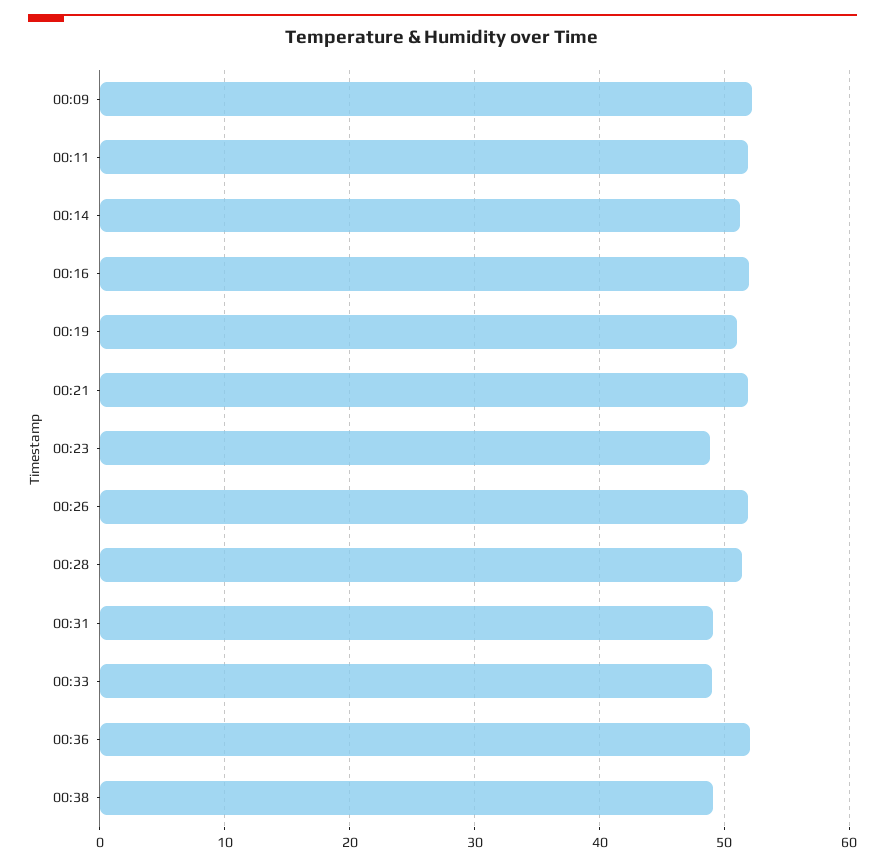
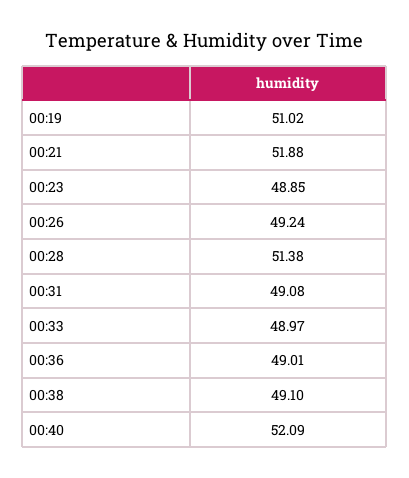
00:09: 52 -> none
00:11: 52 -> none
00:14: 51 -> none
00:16: 52 -> none
00:26: 52 -> 49.24
00:36: 52 -> 49.01
00:40: none -> 52.09

